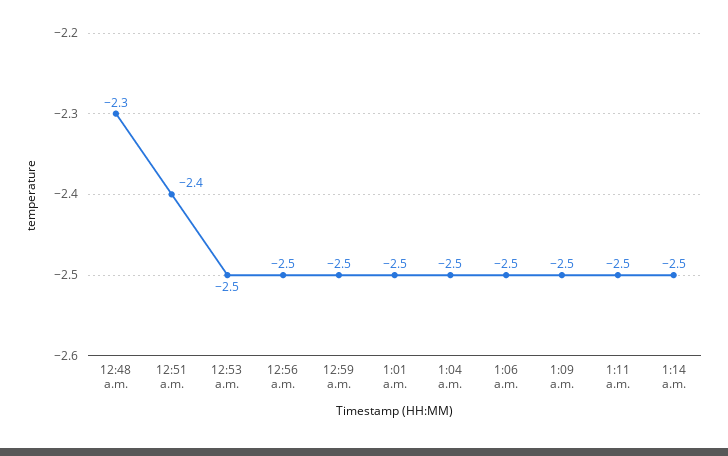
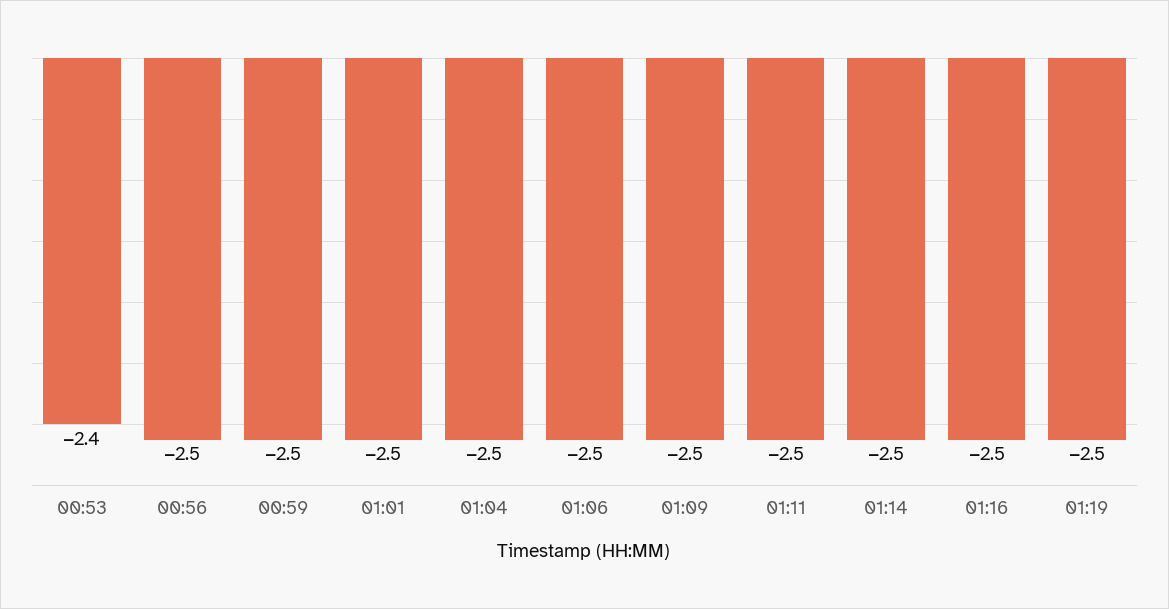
12:48 a.m.: -2.3 -> none
12:51 a.m.: -2.4 -> none
12:53 a.m.: -2.5 -> -2.4
01:16: none -> -2.5
01:19: none -> -2.5

